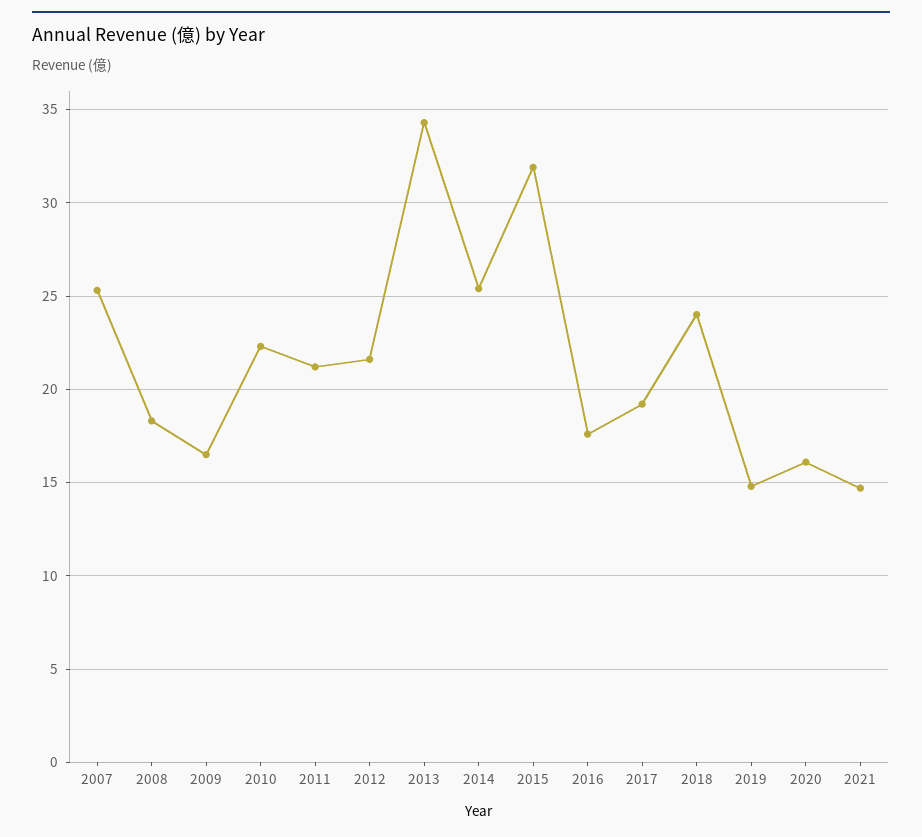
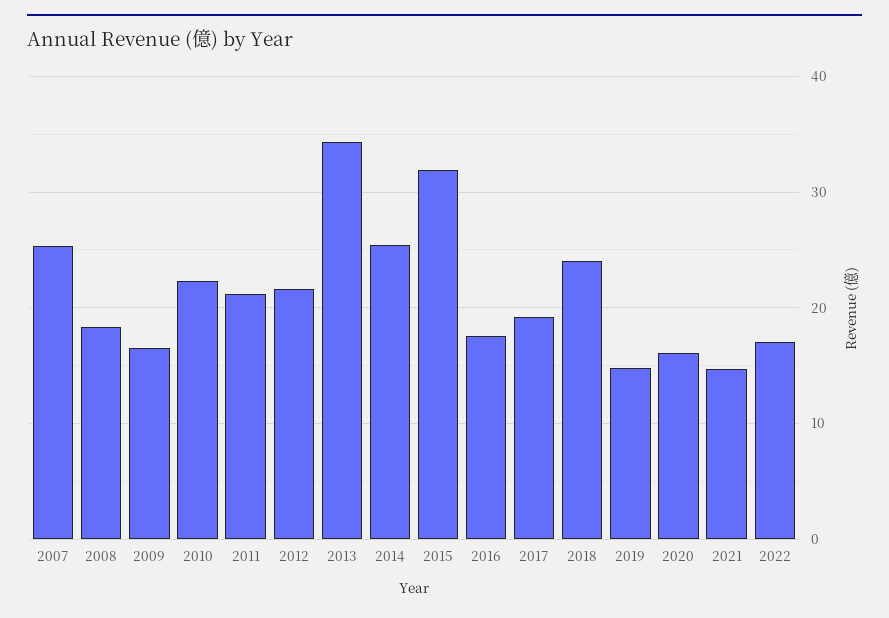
2022: none -> 17

